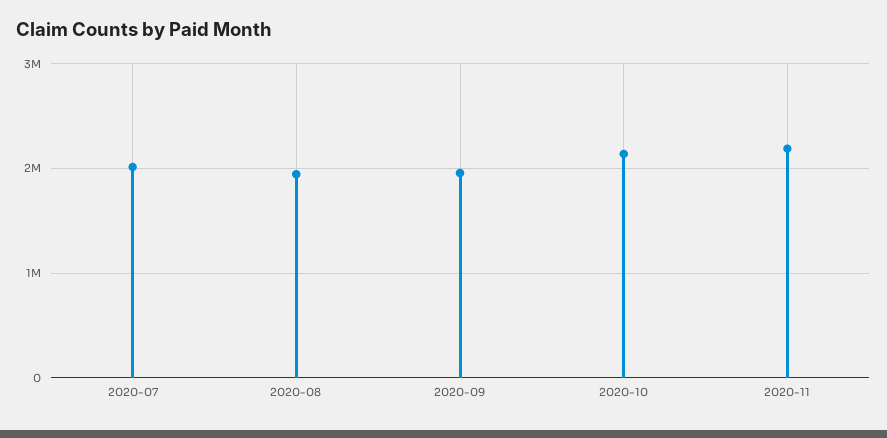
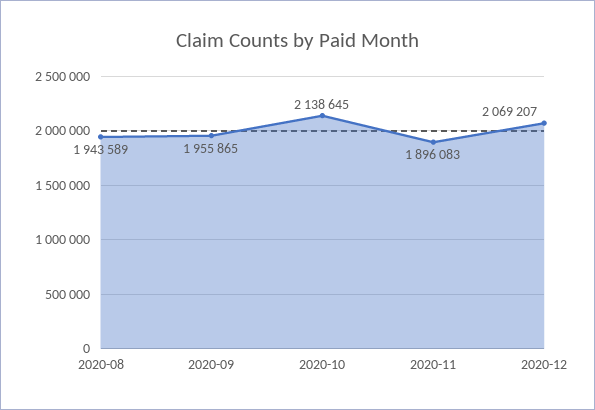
2020-07: 2000000 -> none
2020-11: 2200000 -> 1896083
2020-12: none -> 2069207

